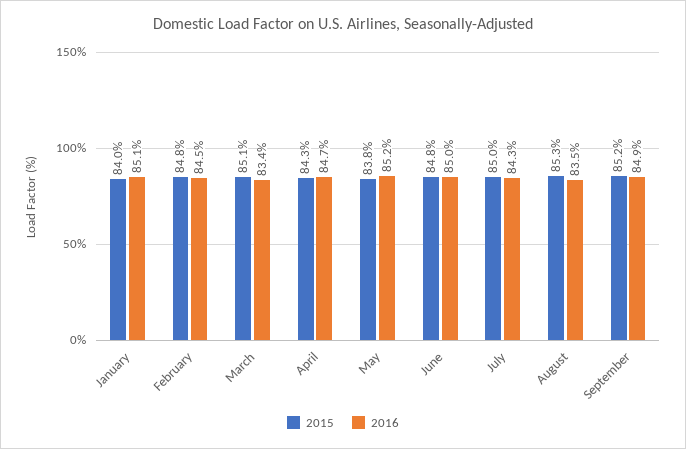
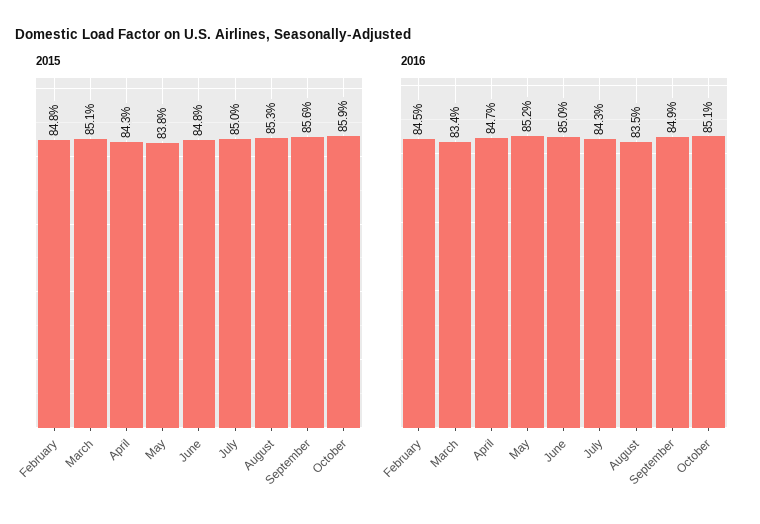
2015, January: 84 -> none
2016, January: 85.1 -> none
2015, September: 85.2 -> 85.6
2015, October: none -> 85.9
2016, October: none -> 85.1

